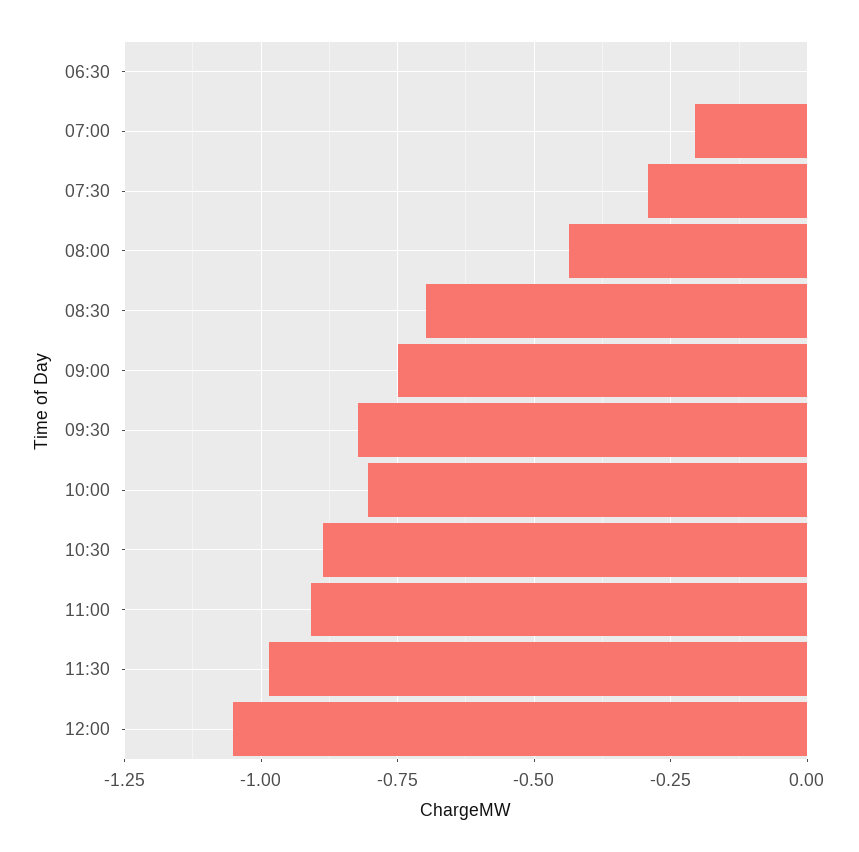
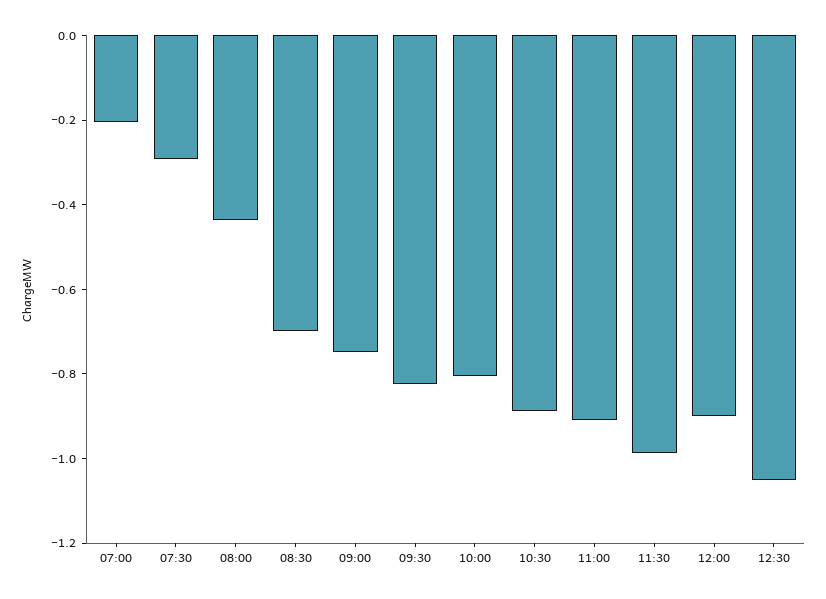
06:30: 0 -> none
12:00: -1.05 -> -0.9
12:30: none -> -1.05

